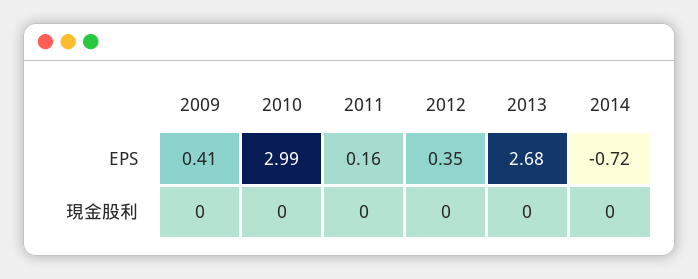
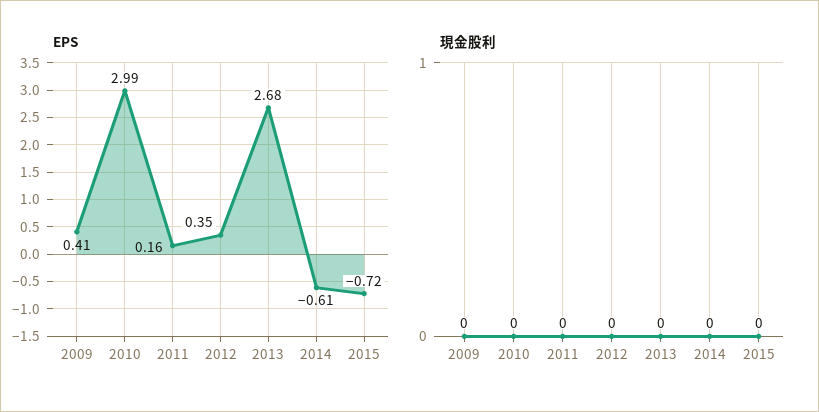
EPS, 2014: -0.72 -> -0.61
EPS, 2015: none -> -0.72
現金股利, 2015: none -> 0

